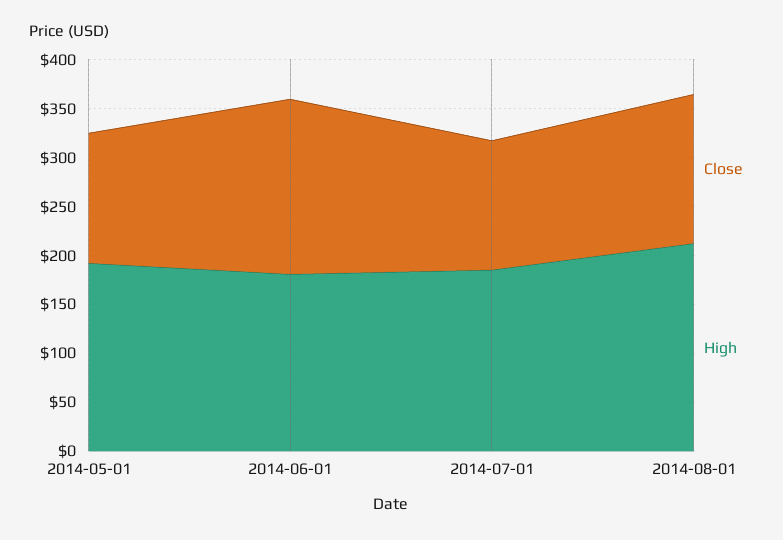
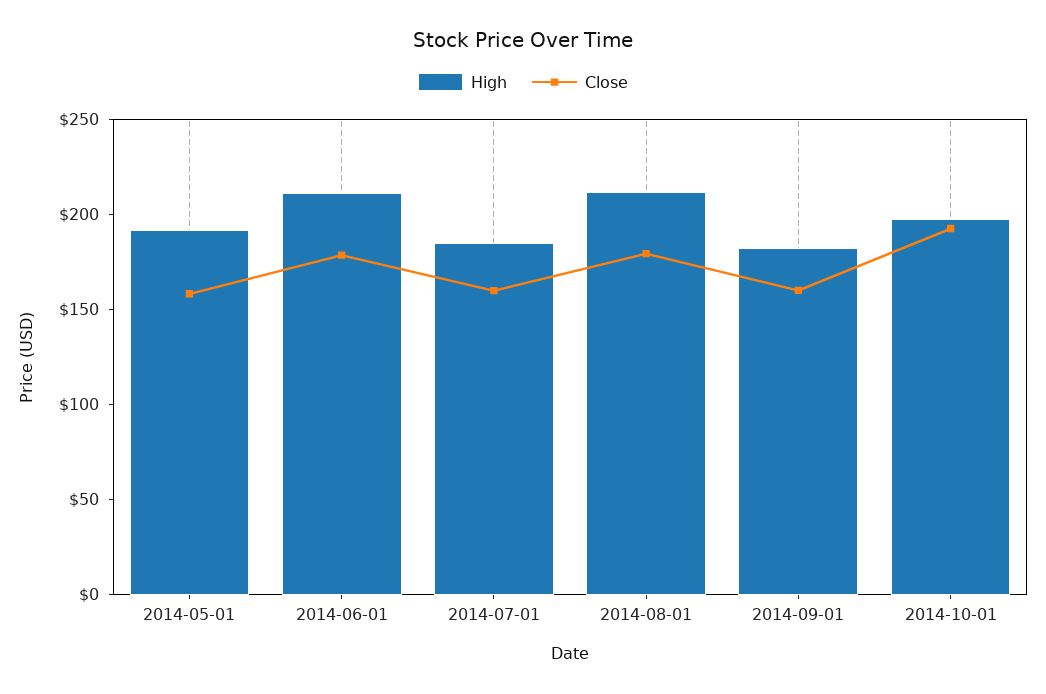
Close, 2014-05-01: 130 -> 160
High, 2014-06-01: 180 -> 210
Close, 2014-07-01: 130 -> 160
Close, 2014-08-01: 150 -> 180
High, 2014-09-01: none -> 180
Close, 2014-09-01: none -> 160
High, 2014-10-01: none -> 200
Close, 2014-10-01: none -> 190

